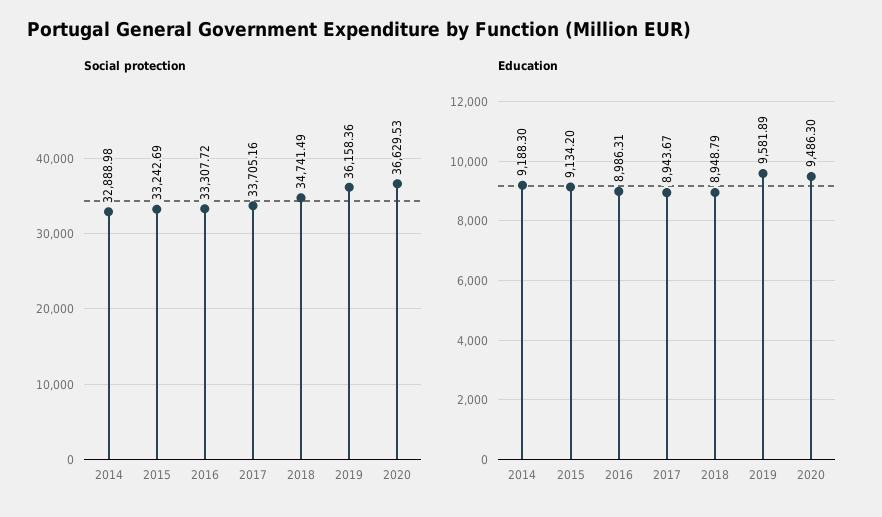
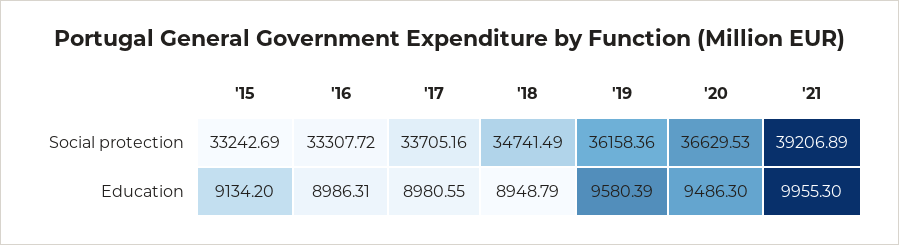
Social protection, 2014: 32888.98 -> none
Education, 2014: 9188.3 -> none
Education, 2017: 8943.67 -> 8980.55
Education, 2019: 9581.89 -> 9580.39
Social protection, '21: none -> 39206.89
Education, '21: none -> 9955.3

